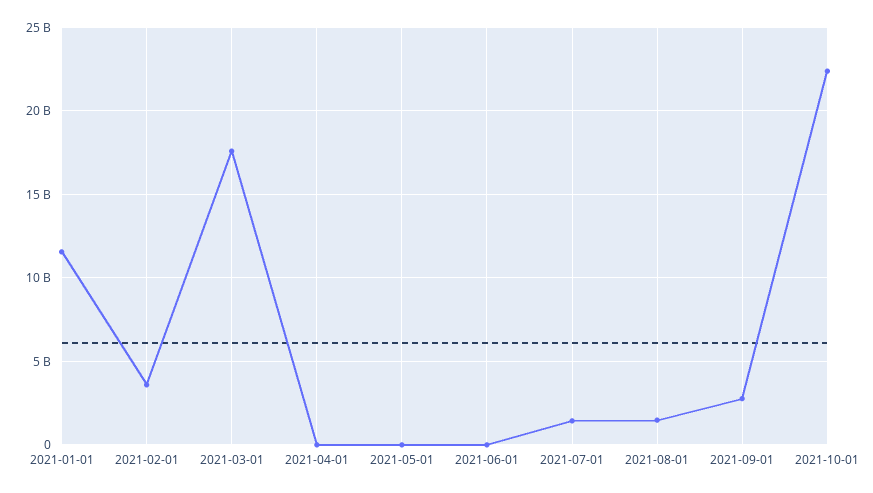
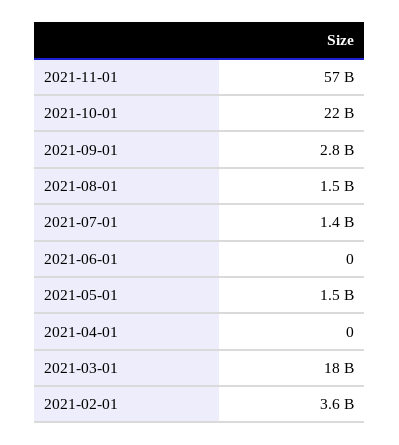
2021-01-01: 11500000000 -> none
2021-05-01: 0 -> 1500000000
2021-11-01: none -> 57000000000

